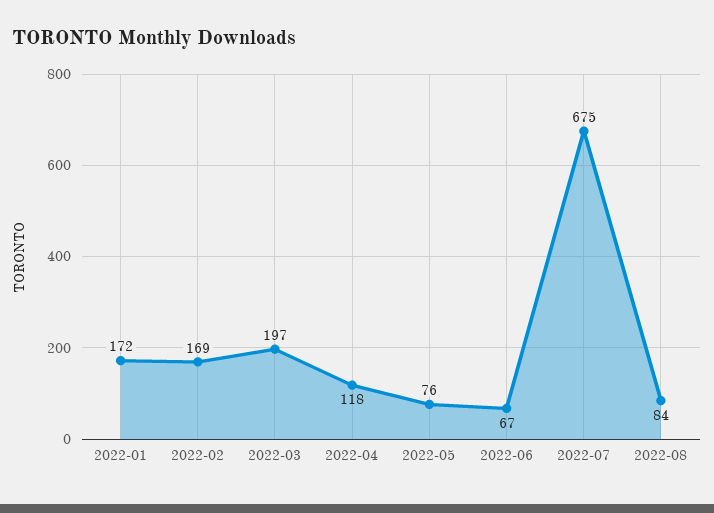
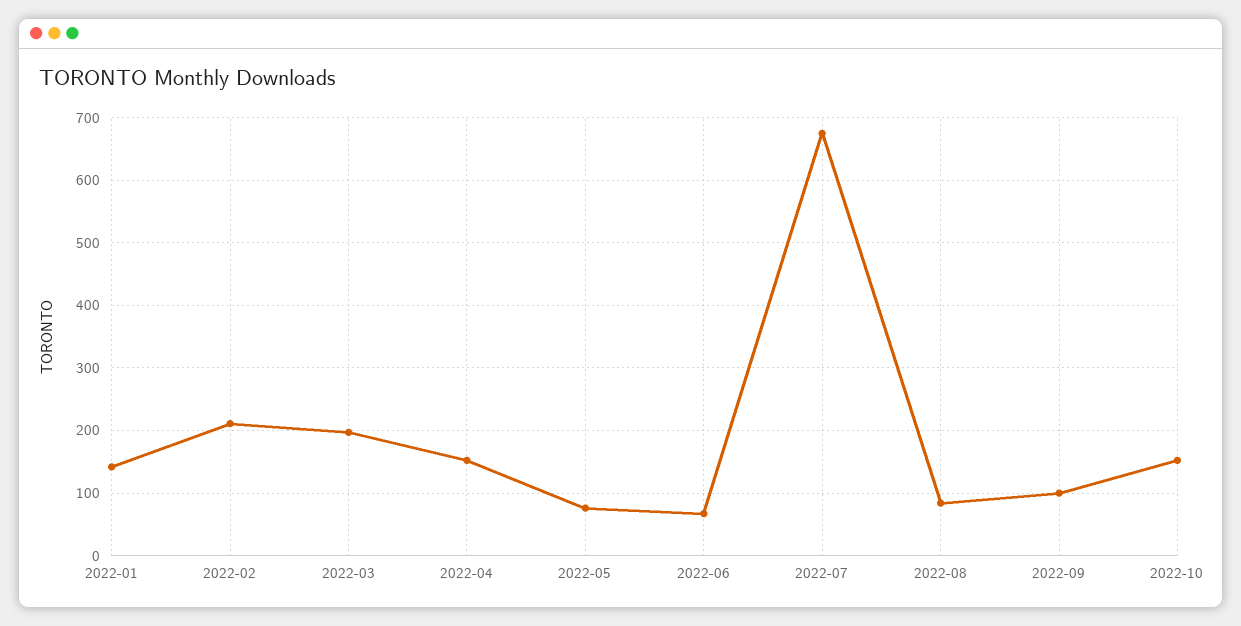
2022-01: 172 -> 140
2022-02: 169 -> 210
2022-04: 118 -> 150
2022-09: none -> 100
2022-10: none -> 150

